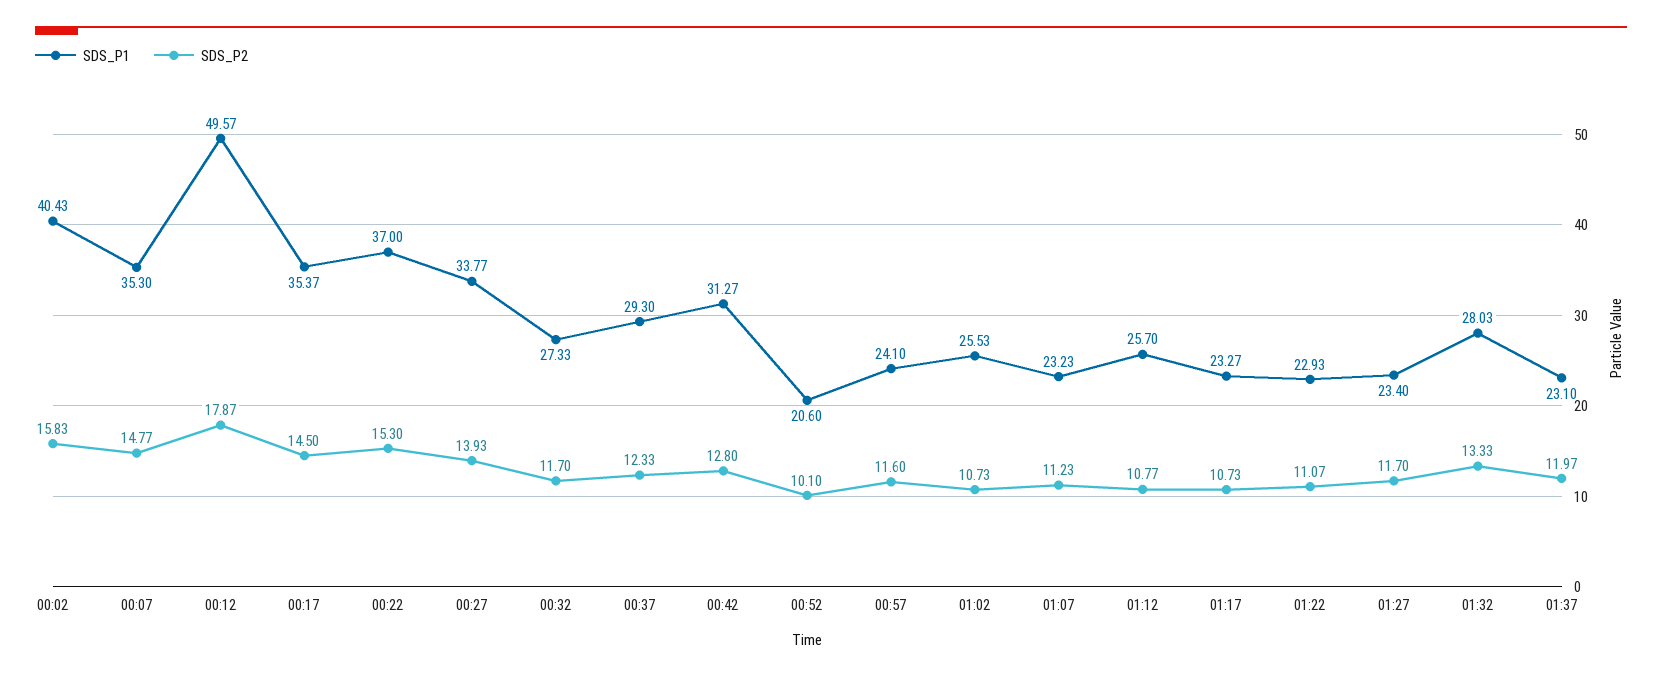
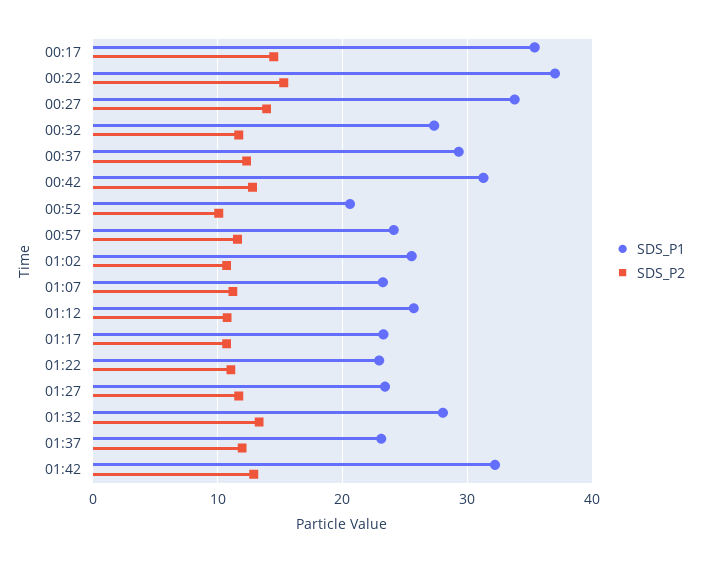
SDS_P1, 00:02: 40.43 -> none
SDS_P2, 00:02: 15.83 -> none
SDS_P1, 00:07: 35.3 -> none
SDS_P2, 00:07: 14.77 -> none
SDS_P1, 00:12: 49.57 -> none
SDS_P2, 00:12: 17.87 -> none
SDS_P1, 01:42: none -> 32
SDS_P2, 01:42: none -> 13

